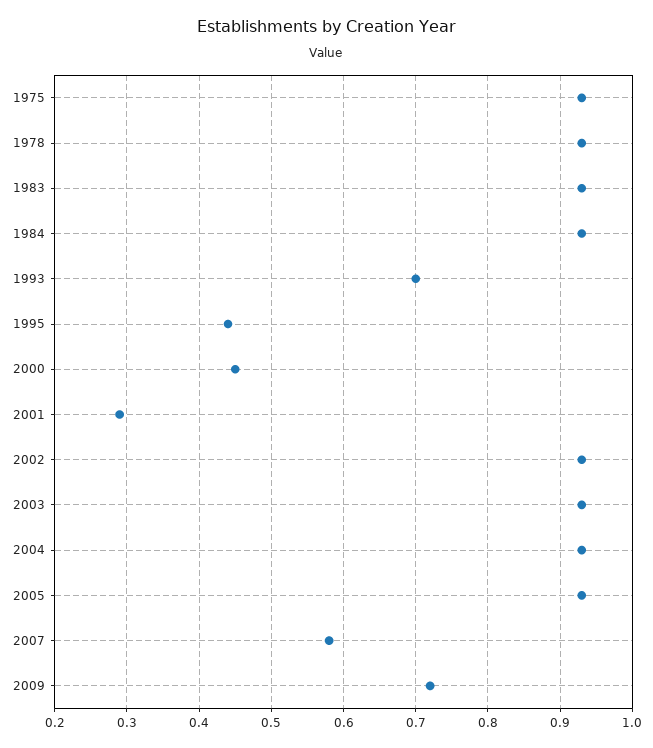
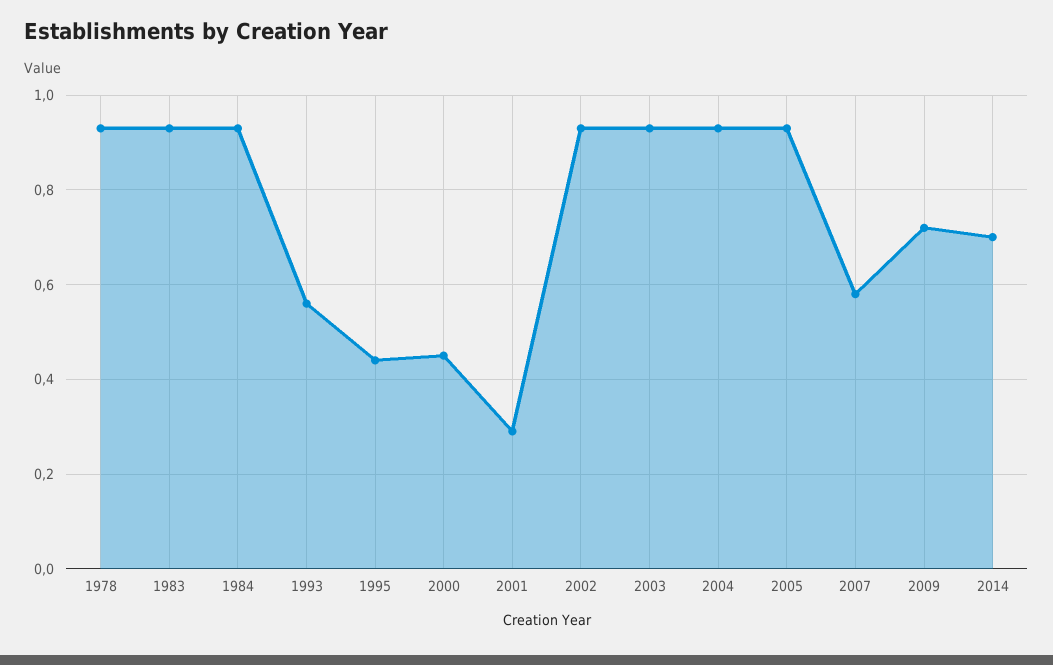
1975: 0.93 -> none
1993: 0.7 -> 0.55
2014: none -> 0.7

